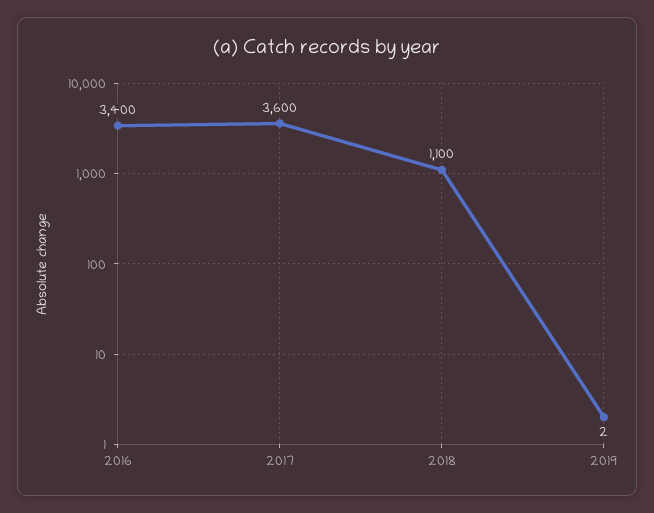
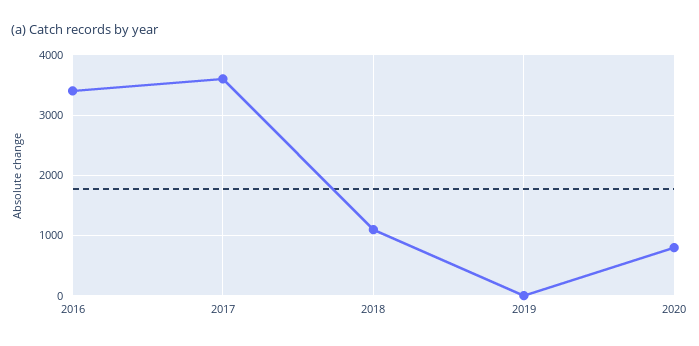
2020: none -> 800

